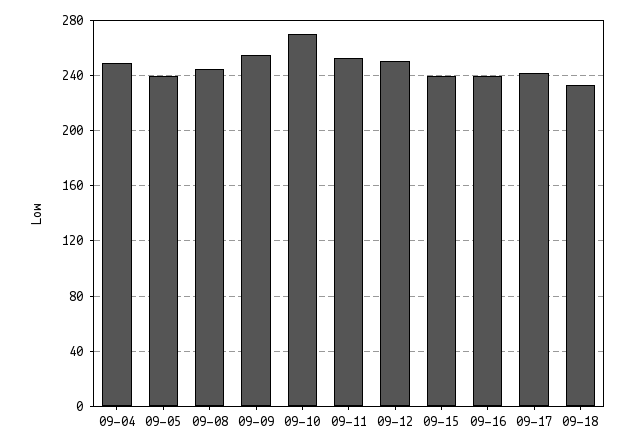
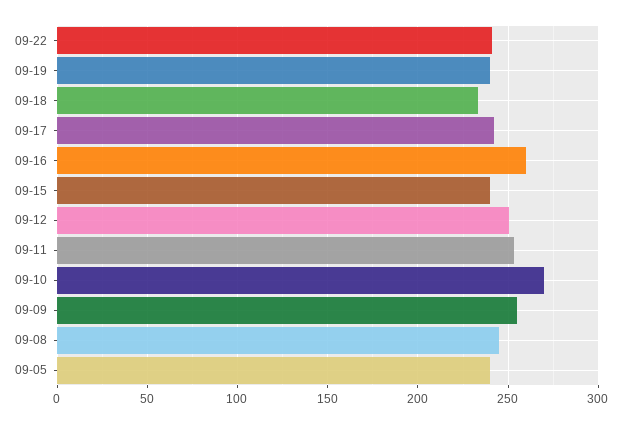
09-04: 250 -> none
09-16: 240 -> 260
09-22: none -> 240
09-19: none -> 240

